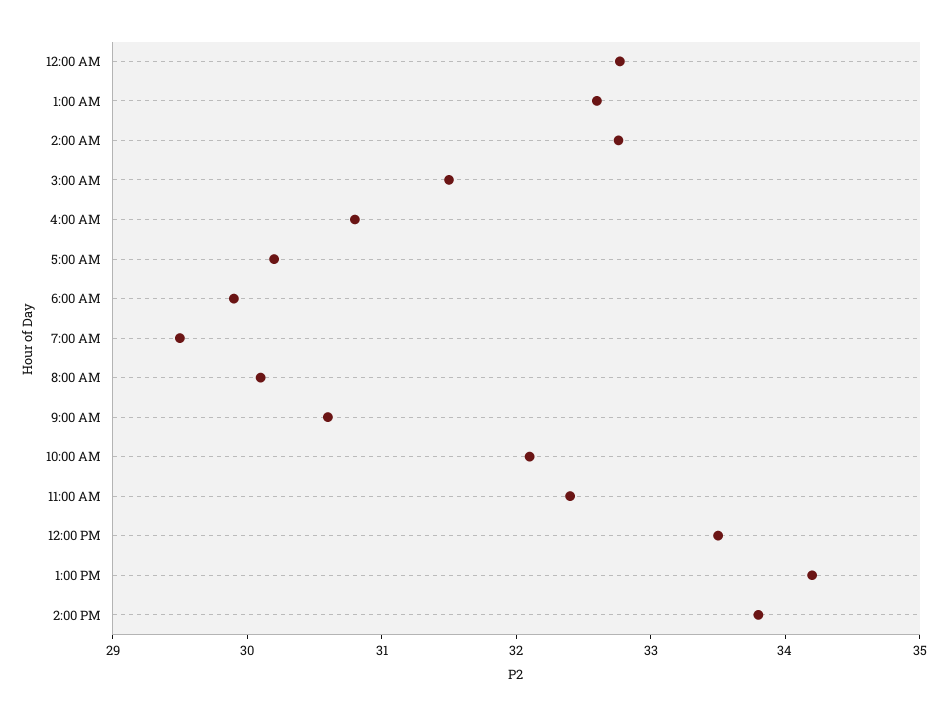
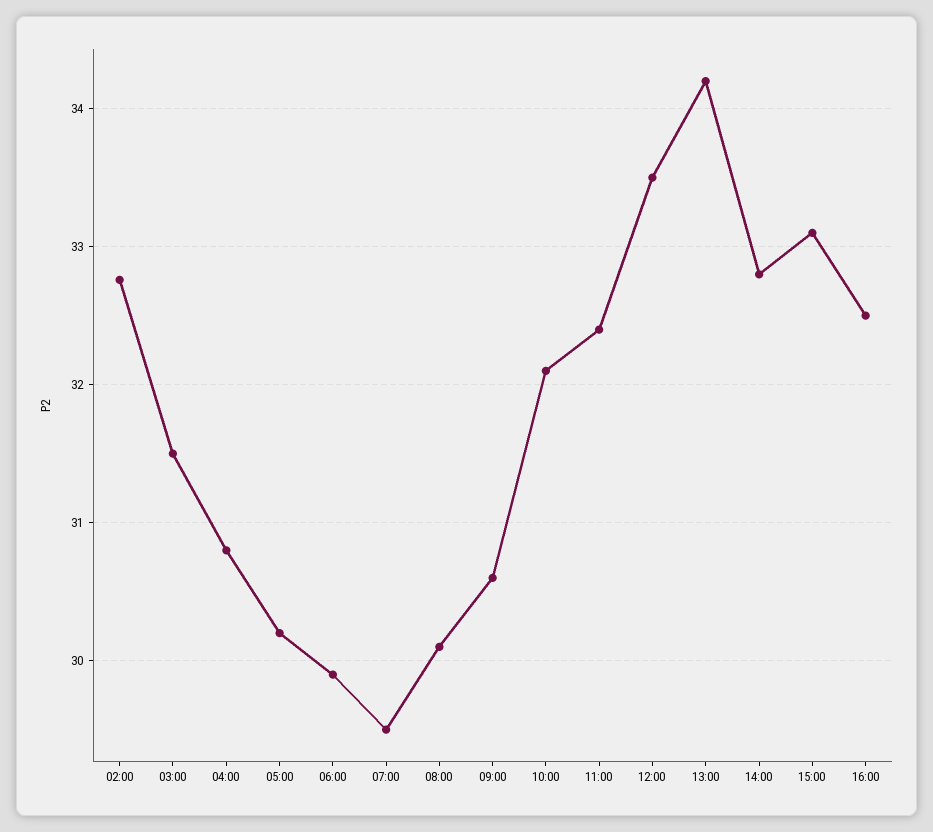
12:00 AM: 32.8 -> none
1:00 AM: 32.6 -> none
2:00 PM: 33.8 -> 32.8
15:00: none -> 33.1
16:00: none -> 32.5

